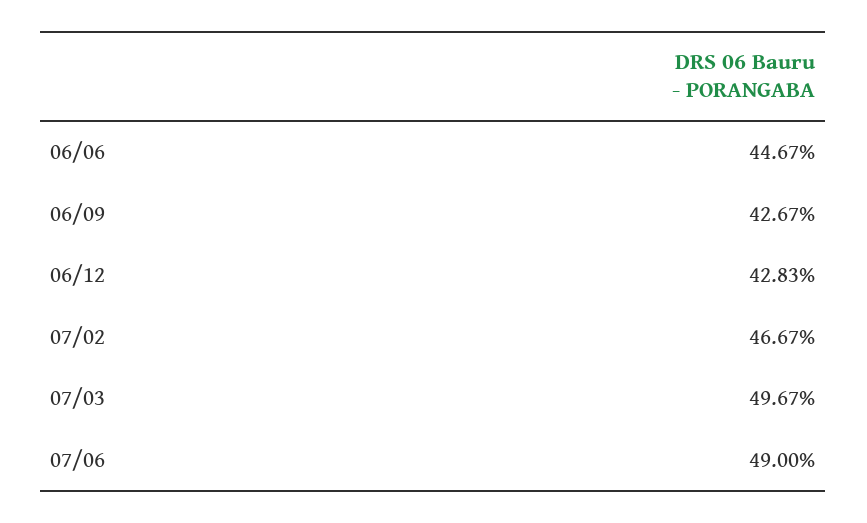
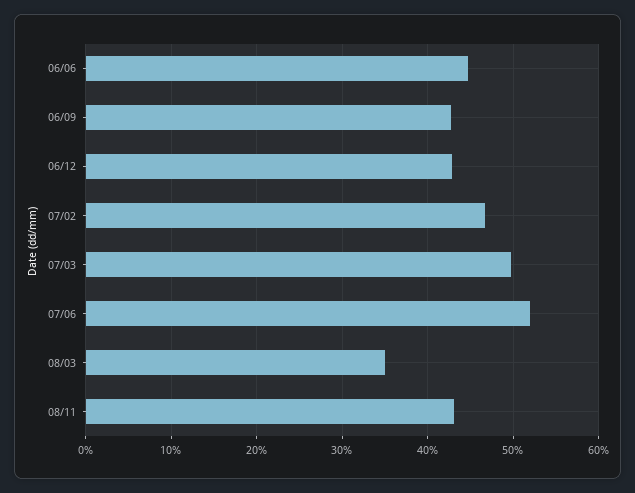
07/06: 49 -> 52
08/03: none -> 35
08/11: none -> 43

